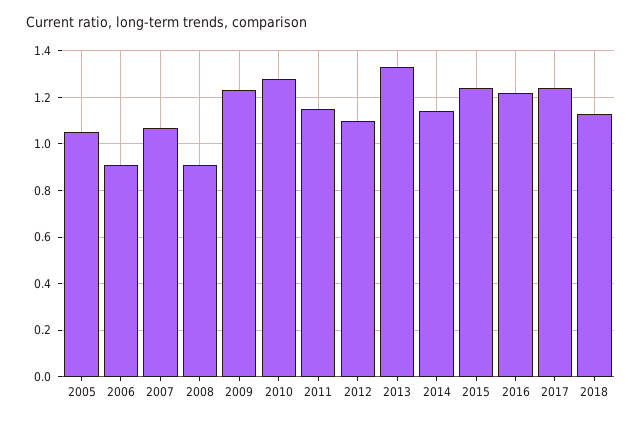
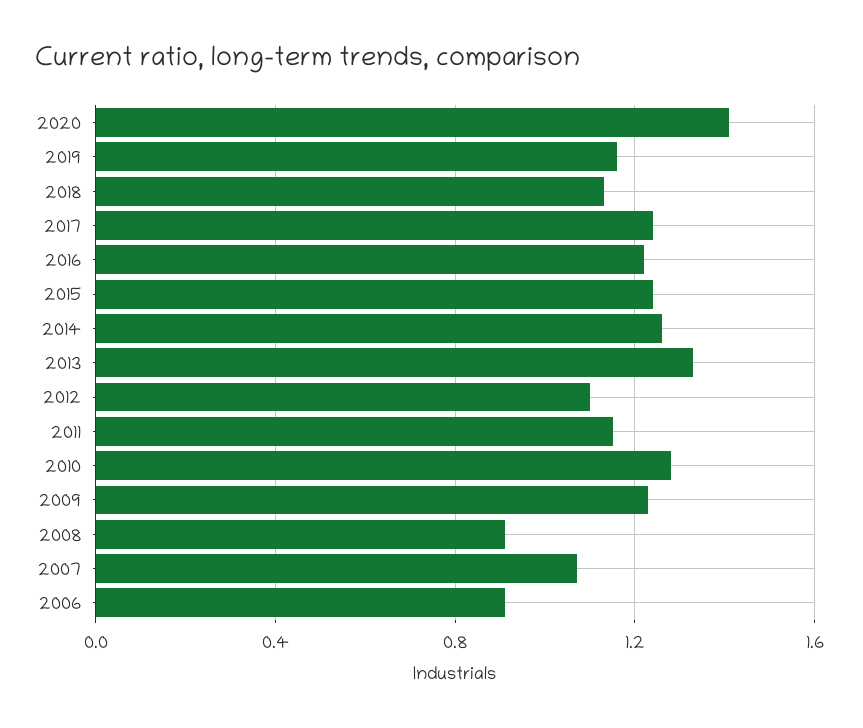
2005: 1.05 -> none
2014: 1.15 -> 1.25
2020: none -> 1.4
2019: none -> 1.15

